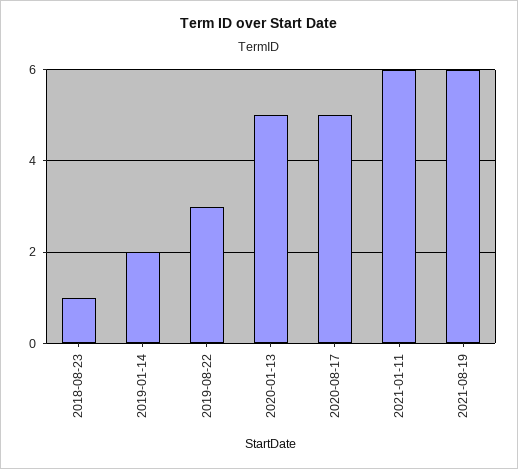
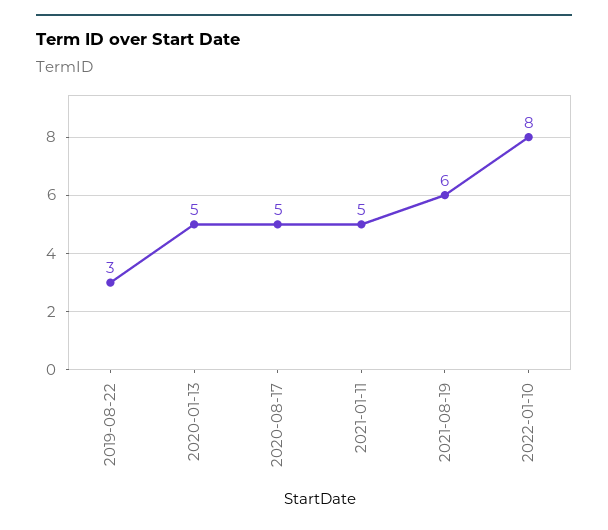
2018-08-23: 1 -> none
2019-01-14: 2 -> none
2021-01-11: 6 -> 5
2022-01-10: none -> 8

